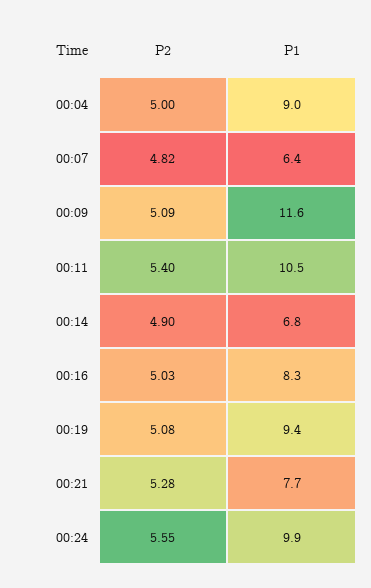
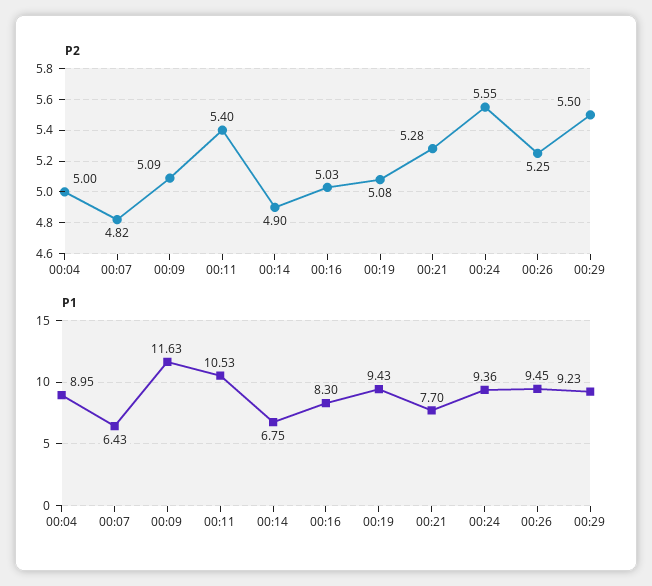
P1, 00:24: 9.9 -> 9.36
P2, 00:26: none -> 5.25
P2, 00:29: none -> 5.5
P1, 00:26: none -> 9.45
P1, 00:29: none -> 9.23

